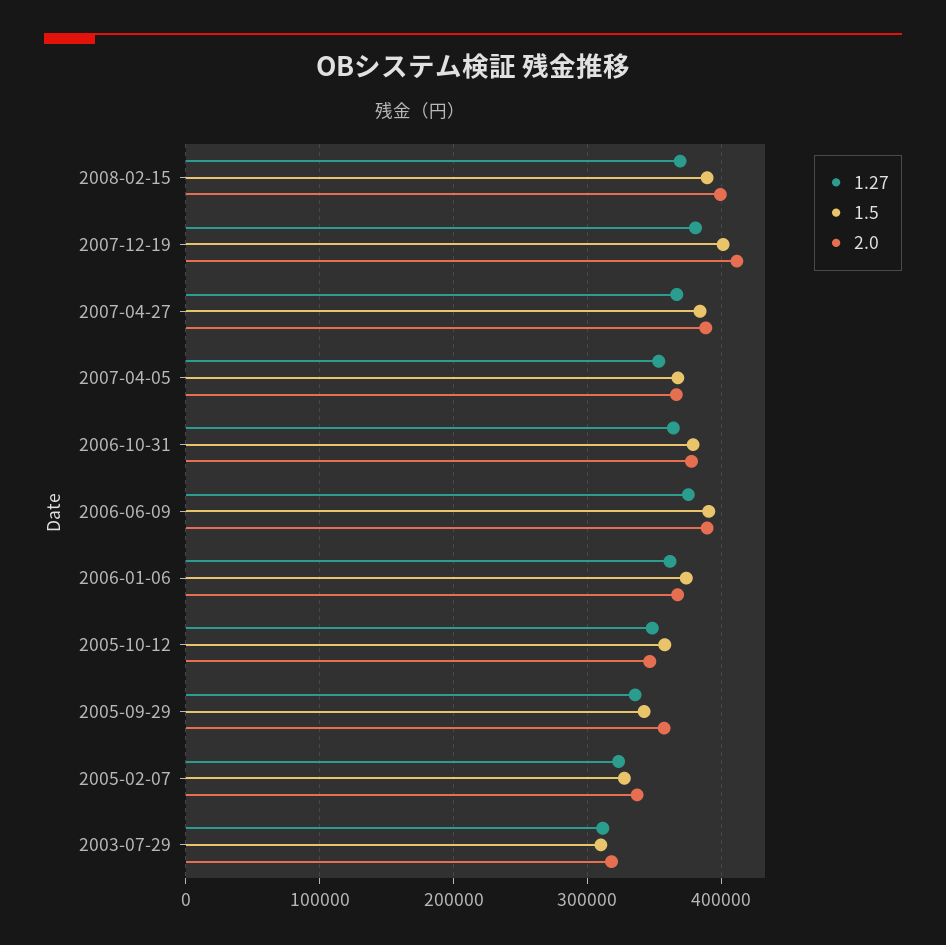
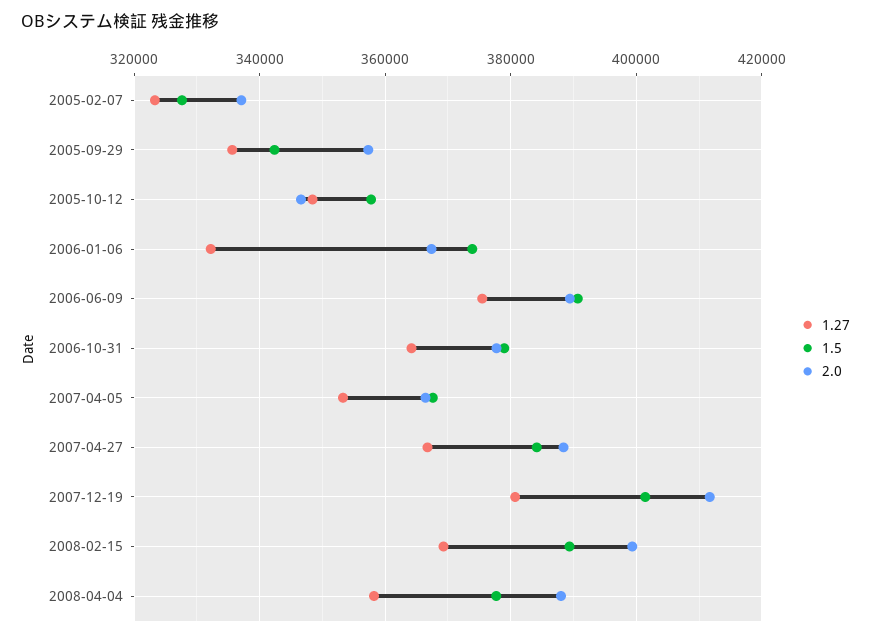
1.27, 2006-01-06: 360000 -> 332000
1.27, 2003-07-29: 310000 -> none
1.5, 2003-07-29: 310000 -> none
2.0, 2003-07-29: 320000 -> none
1.27, 2008-04-04: none -> 358000
1.5, 2008-04-04: none -> 378000
2.0, 2008-04-04: none -> 388000

